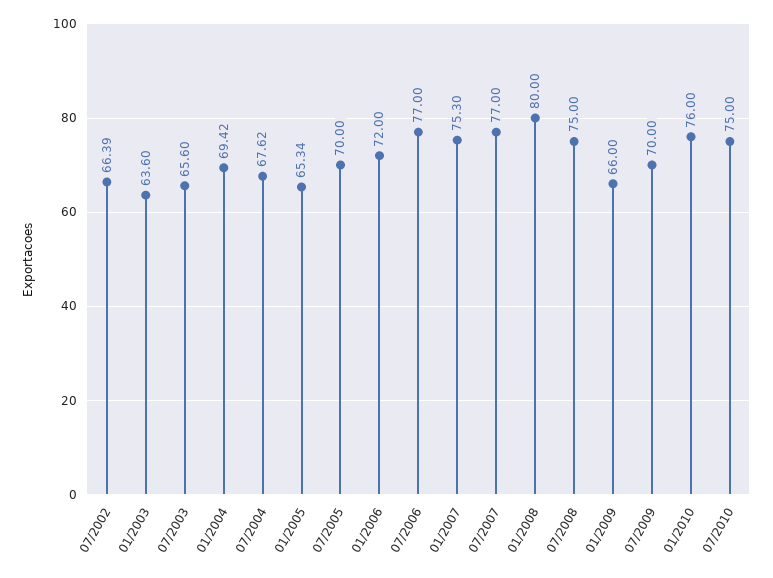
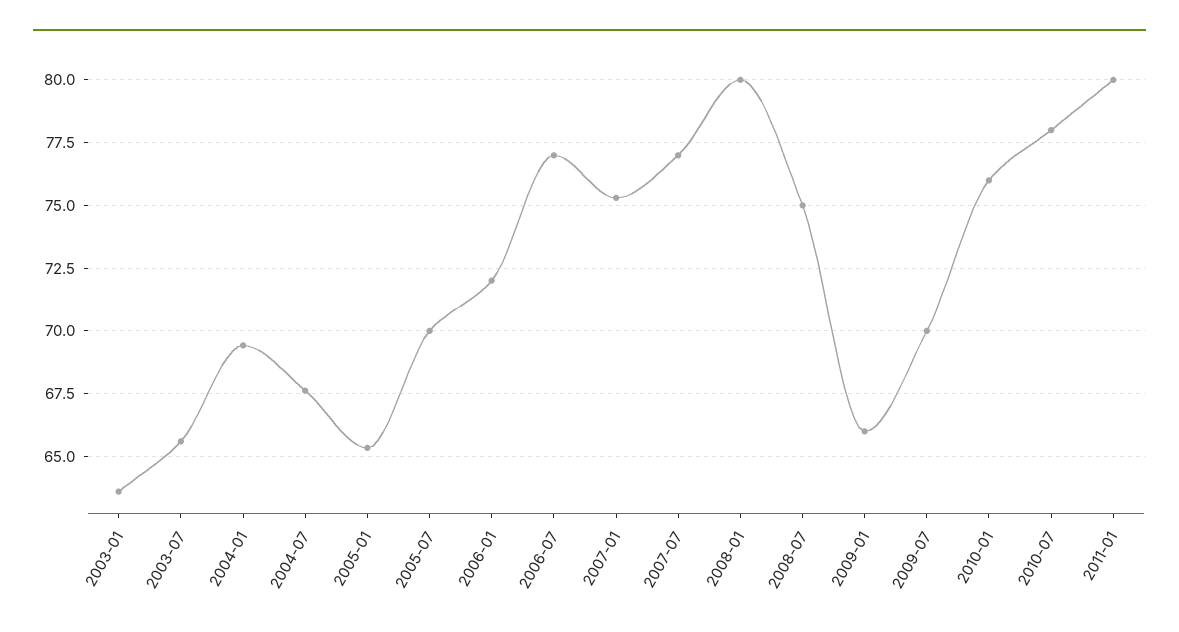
07/2002: 66.39 -> none
07/2010: 75 -> 78
2011-01: none -> 80

